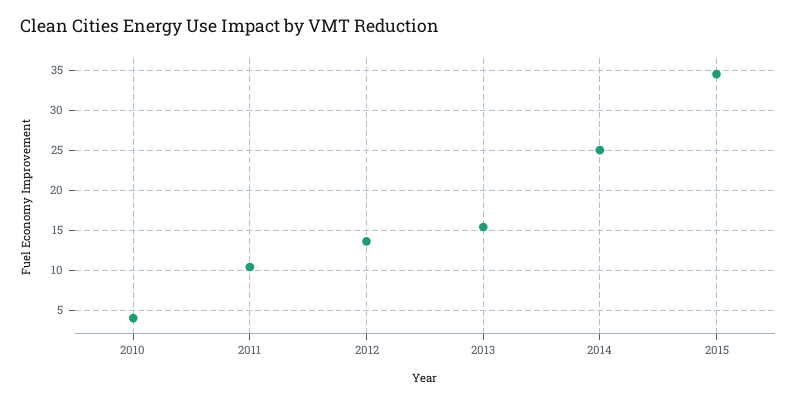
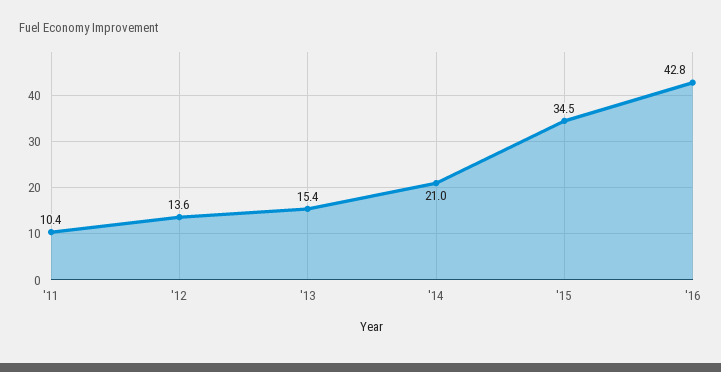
2010: 4 -> none
2014: 25 -> 21
'16: none -> 42.8

